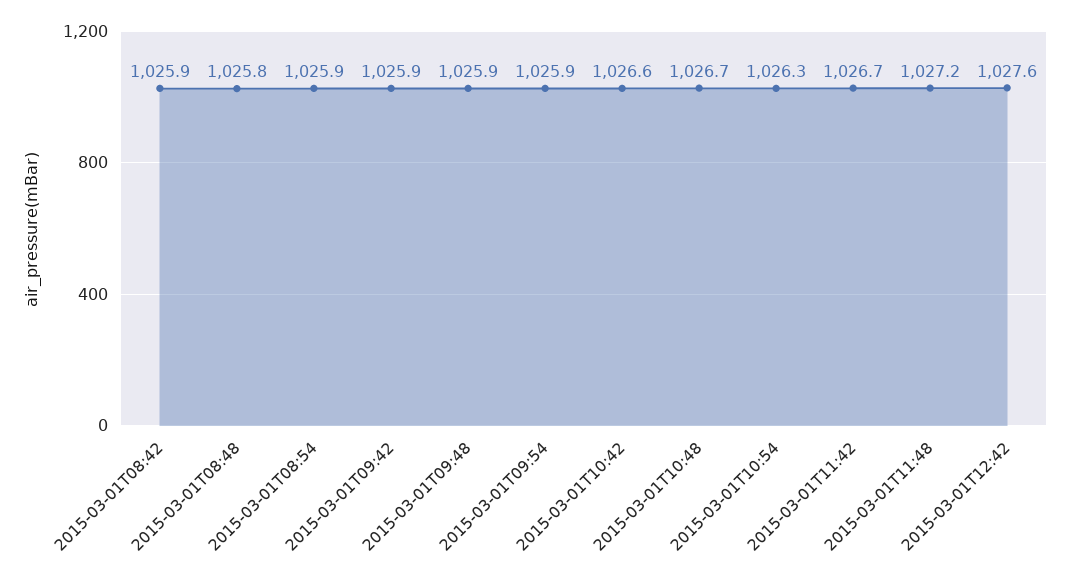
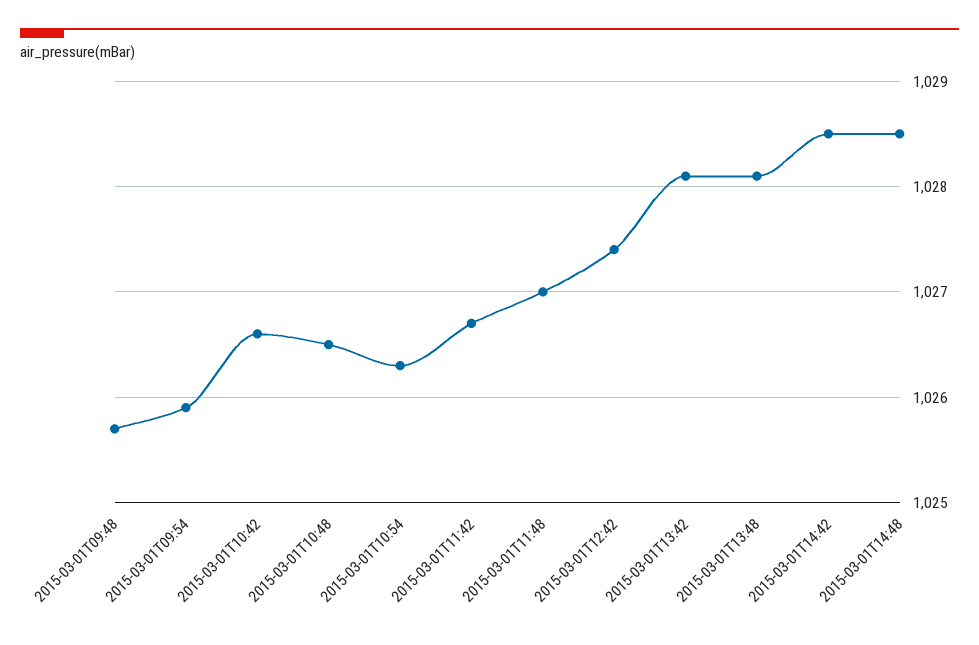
2015-03-01T08:42: 1025.9 -> none
2015-03-01T08:48: 1025.8 -> none
2015-03-01T08:54: 1025.9 -> none
2015-03-01T09:42: 1025.9 -> none
2015-03-01T09:48: 1025.9 -> 1025.7
2015-03-01T10:48: 1026.7 -> 1026.5
2015-03-01T11:48: 1027.2 -> 1027
2015-03-01T12:42: 1027.6 -> 1027.4
2015-03-01T13:42: none -> 1028.1
2015-03-01T13:48: none -> 1028.1
2015-03-01T14:42: none -> 1028.5
2015-03-01T14:48: none -> 1028.5

